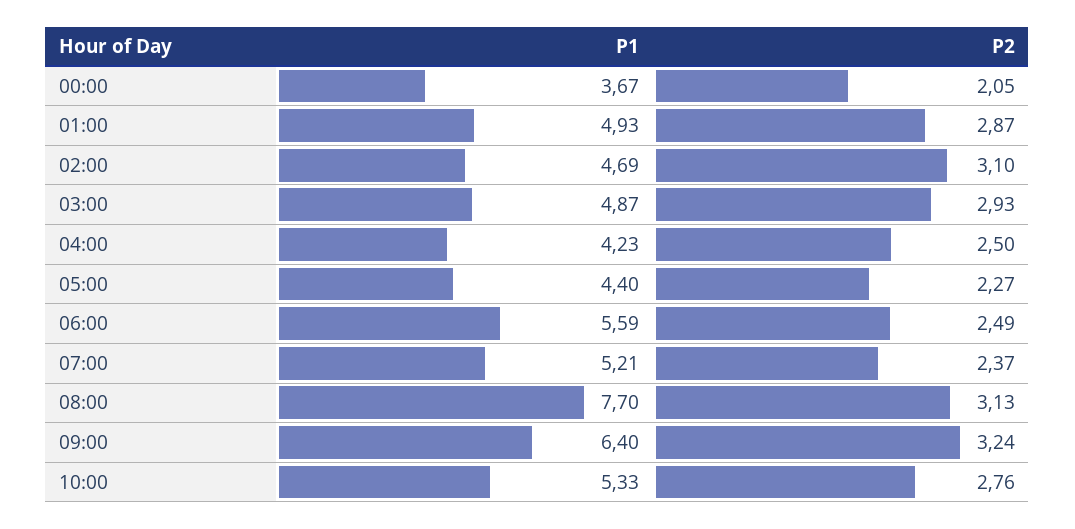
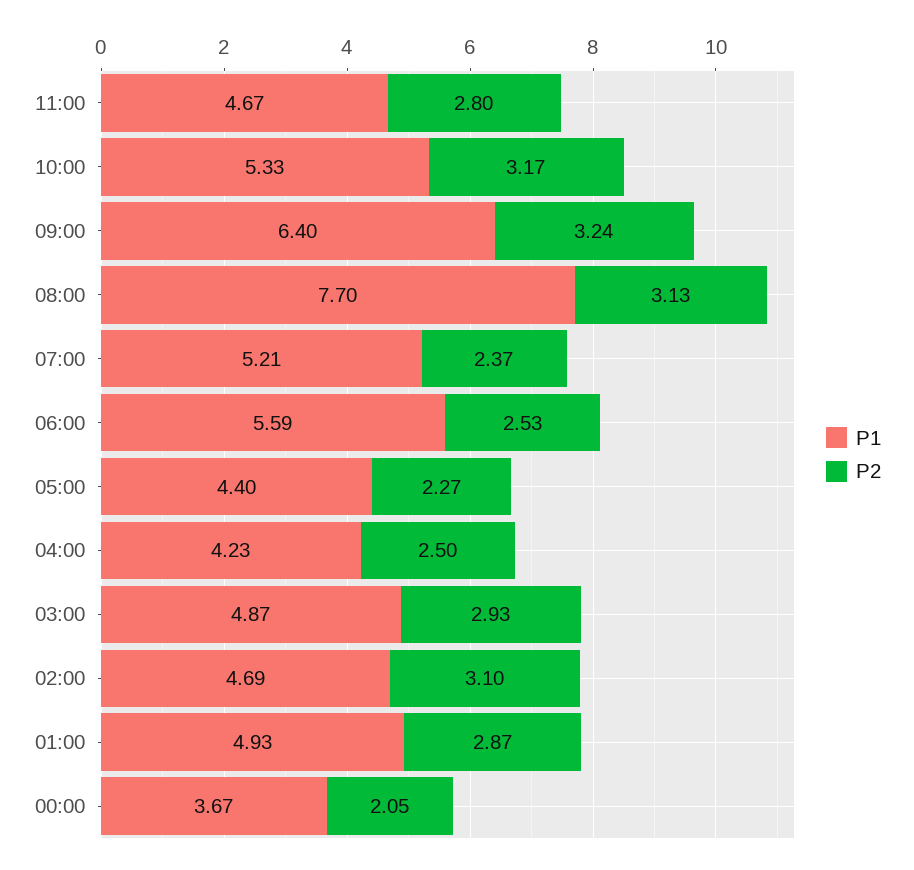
P2, 06:00: 2.49 -> 2.53
P2, 10:00: 2.76 -> 3.17
P1, 11:00: none -> 4.67
P2, 11:00: none -> 2.8

